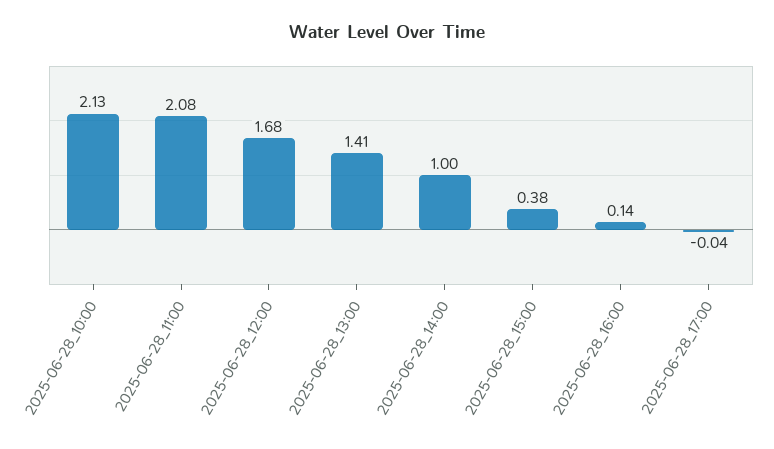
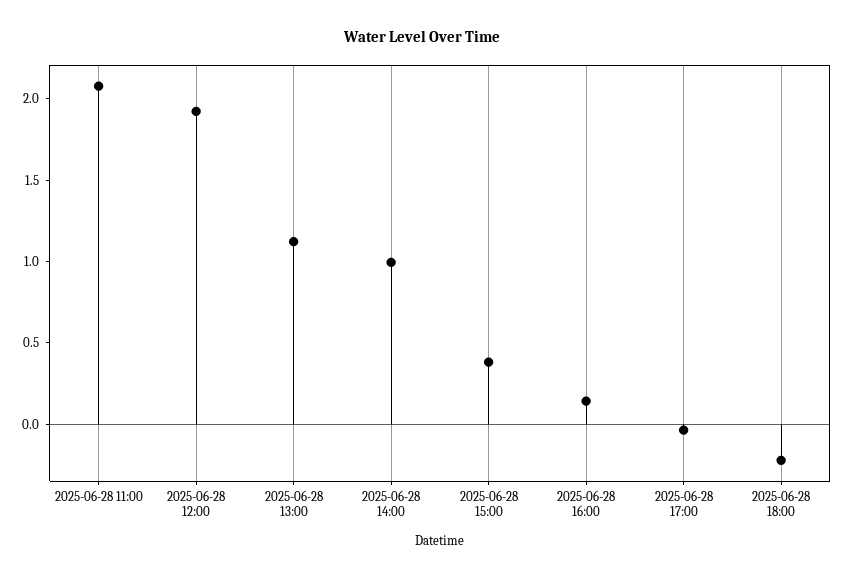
2025-06-28_10:00: 2.13 -> none
2025-06-28_12:00: 1.68 -> 1.9
2025-06-28_13:00: 1.41 -> 1.1
2025-06-28 18:00: none -> -0.2

